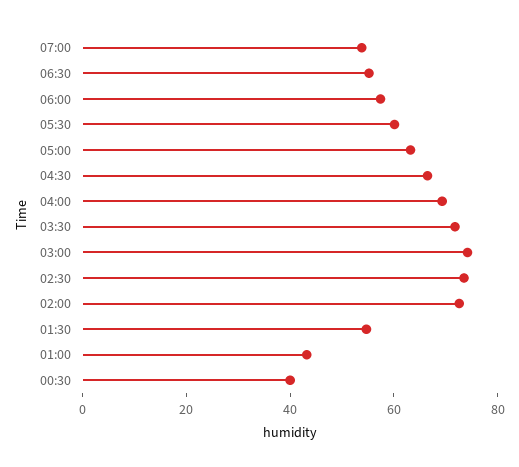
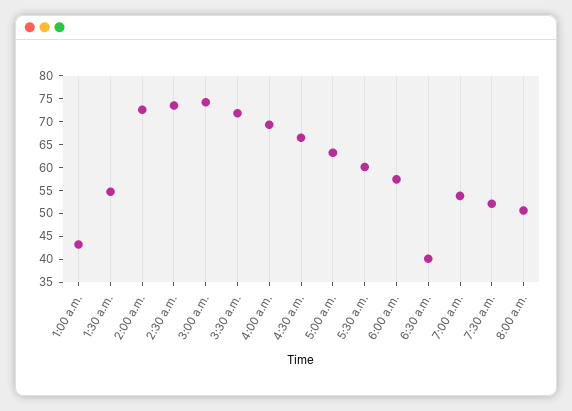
06:30: 55 -> 40
00:30: 40 -> none
7:30 a.m.: none -> 52.5
8:00 a.m.: none -> 50

